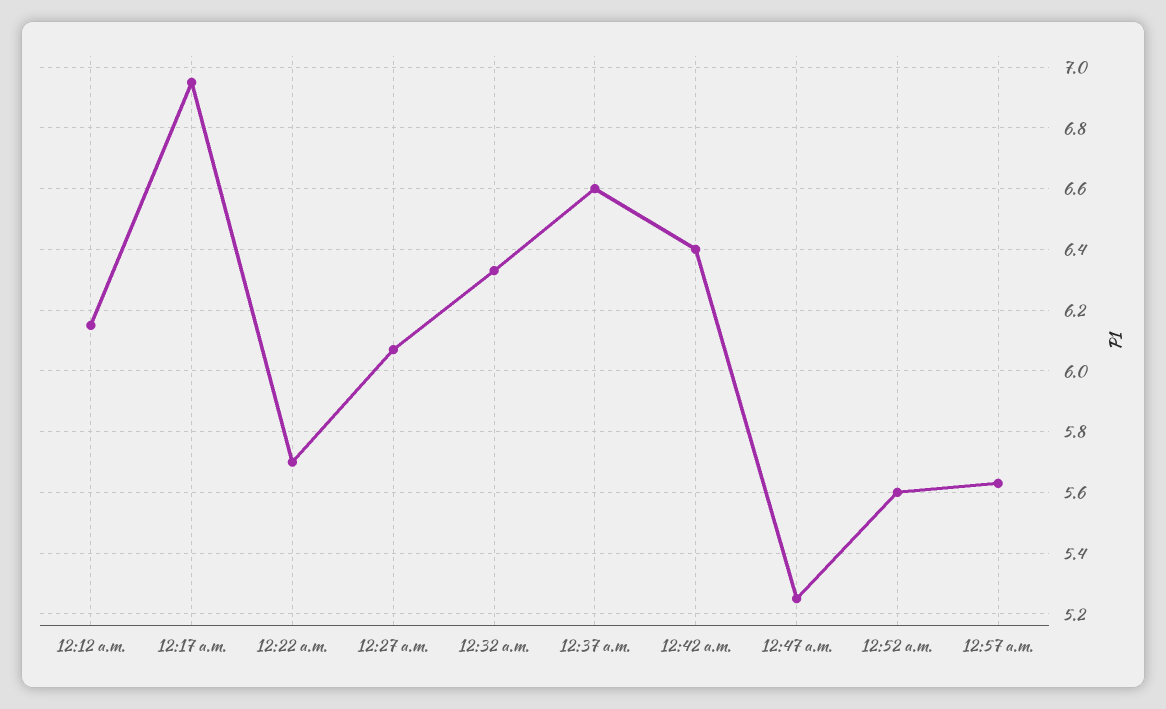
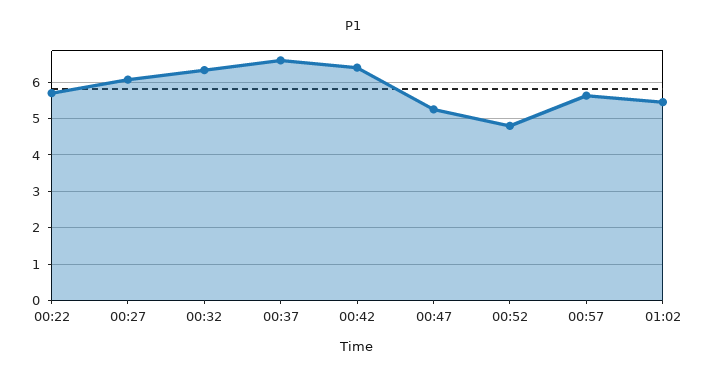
12:12 a.m.: 6.15 -> none
12:17 a.m.: 6.95 -> none
12:52 a.m.: 5.6 -> 4.8
01:02: none -> 5.4

